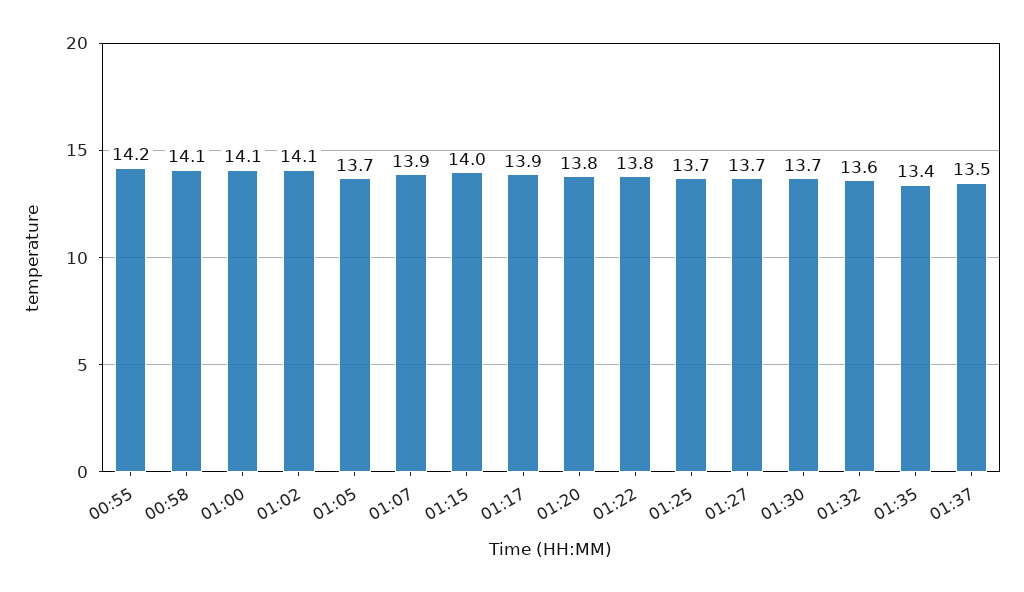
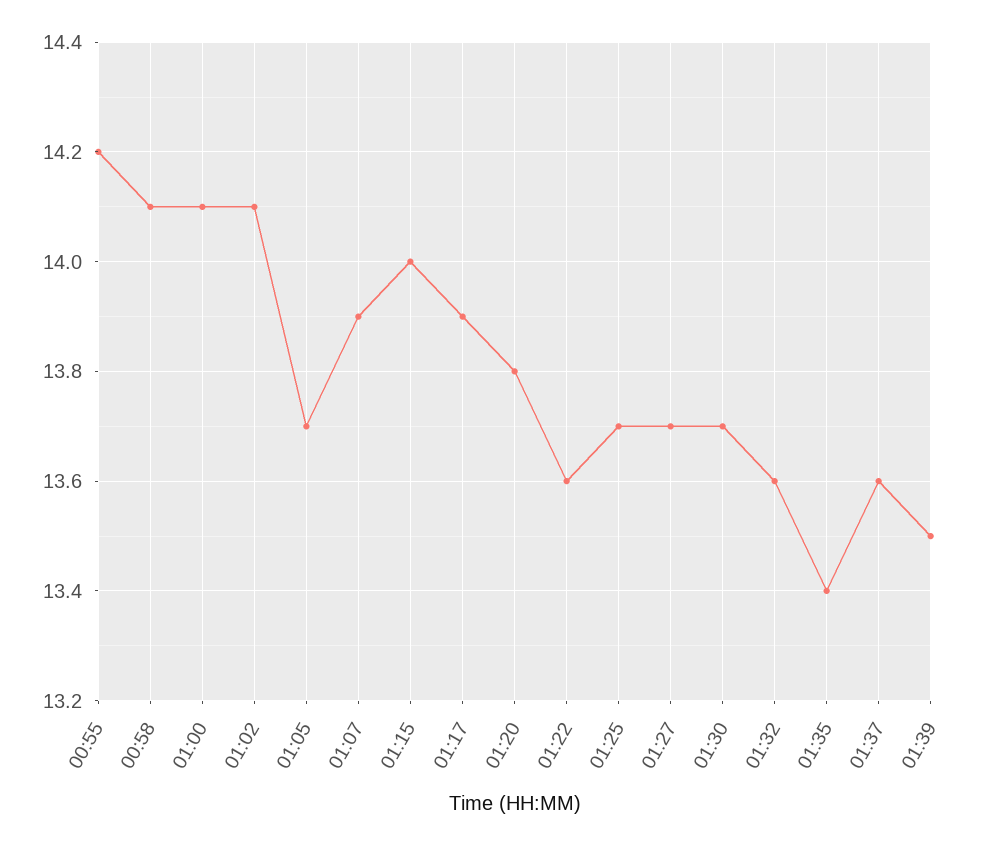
01:22: 13.8 -> 13.6
01:37: 13.5 -> 13.6
01:39: none -> 13.5

